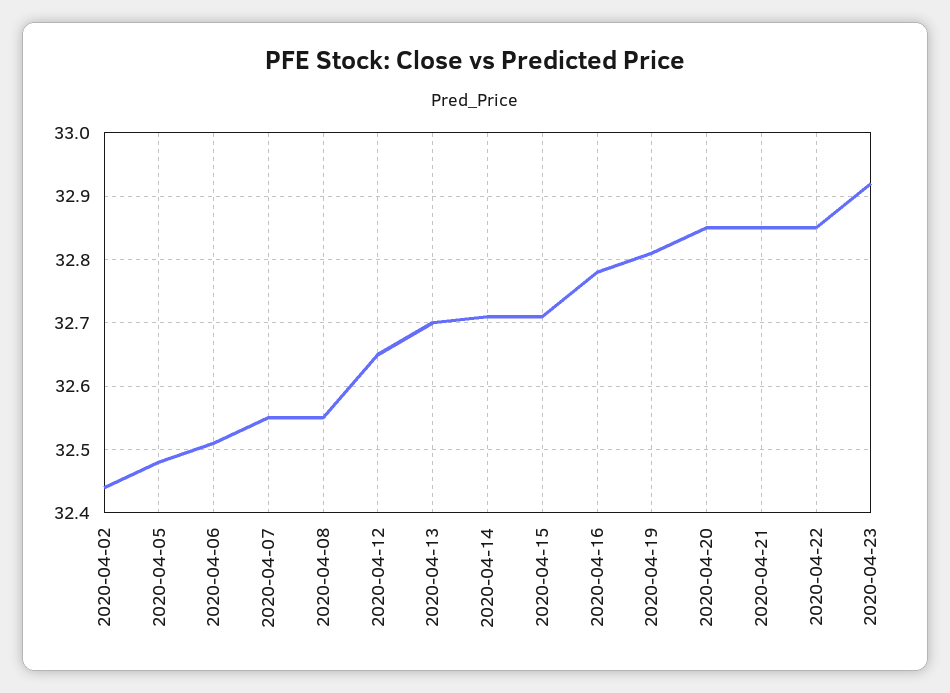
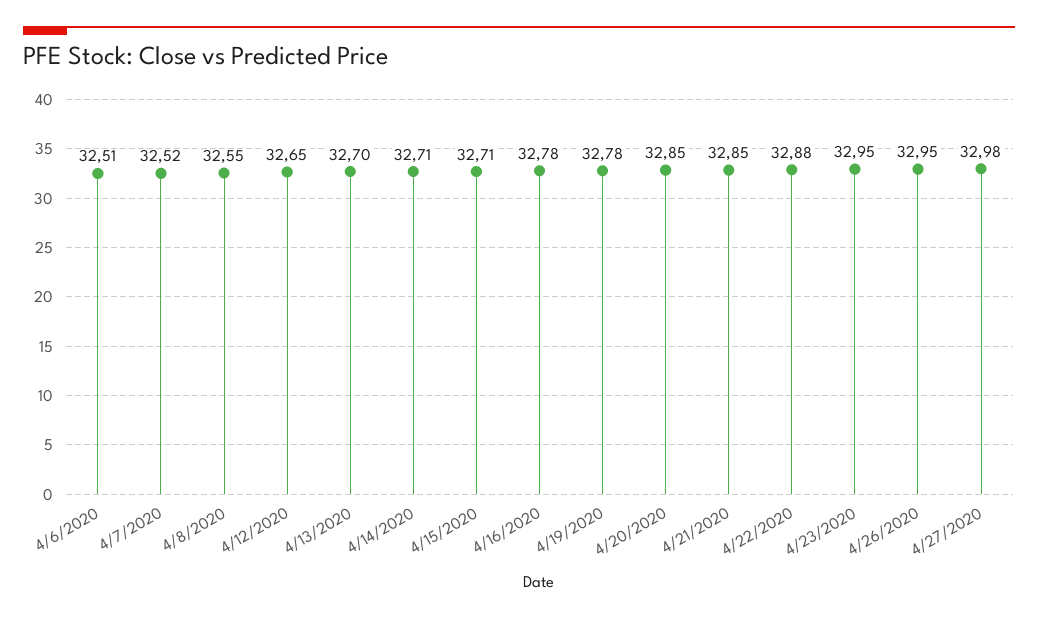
2020-04-02: 32.44 -> none
2020-04-05: 32.48 -> none
2020-04-07: 32.55 -> 32.52
2020-04-19: 32.81 -> 32.78
2020-04-22: 32.85 -> 32.88
2020-04-23: 32.92 -> 32.95
4/26/2020: none -> 32.95
4/27/2020: none -> 32.98

